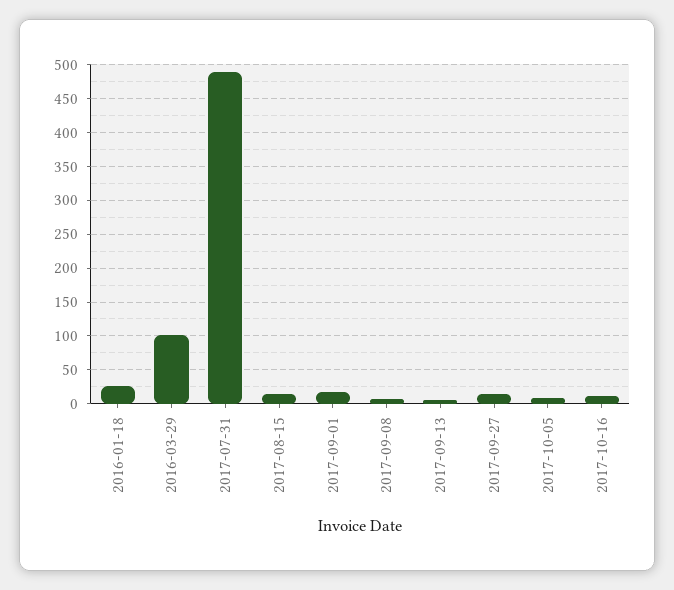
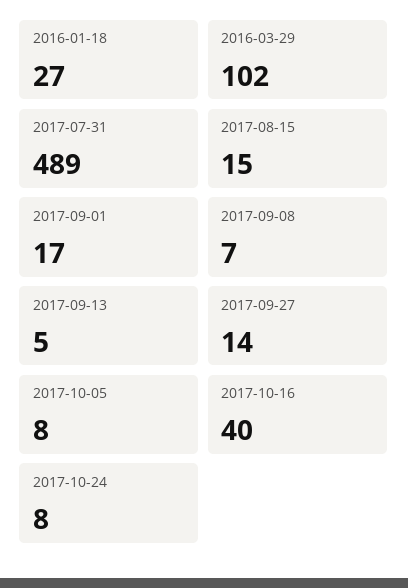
2017-10-16: 10 -> 40
2017-10-24: none -> 8

